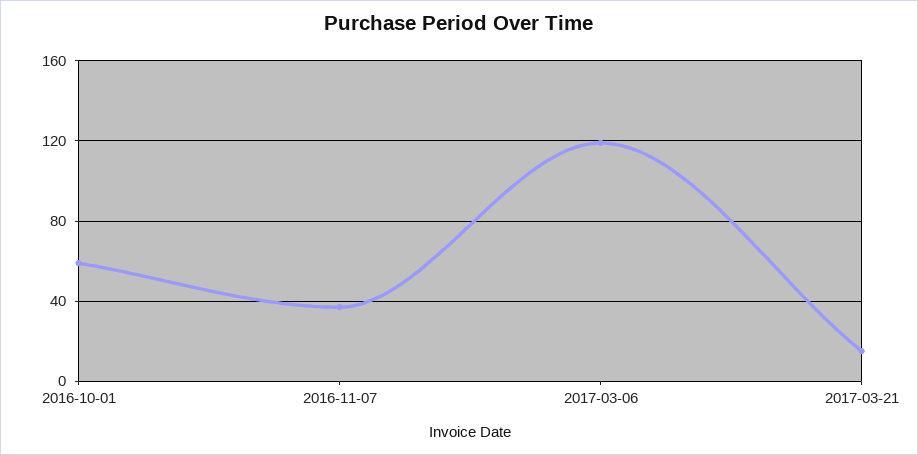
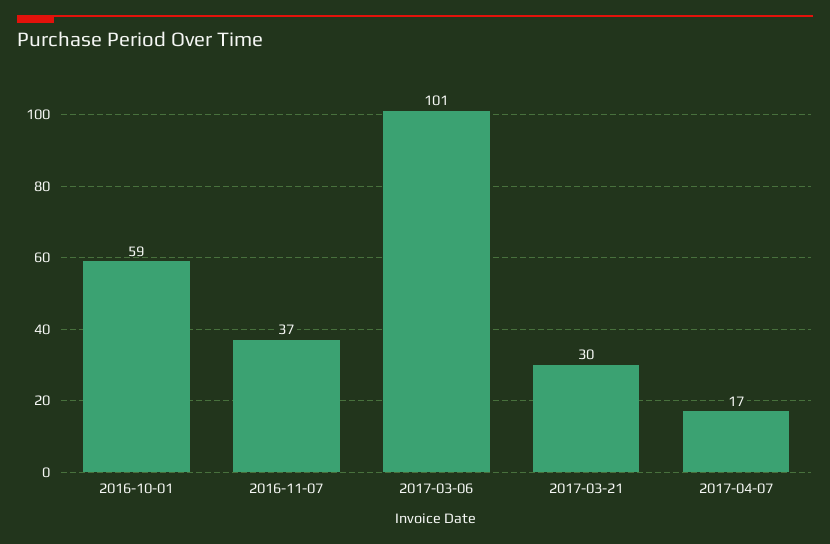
2017-03-06: 120 -> 101
2017-03-21: 15 -> 30
2017-04-07: none -> 17

